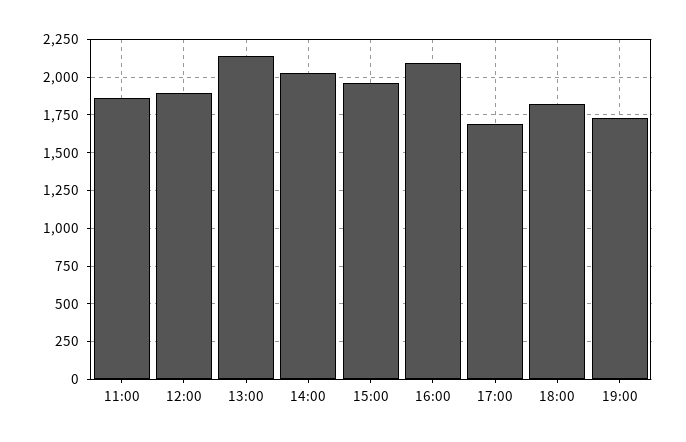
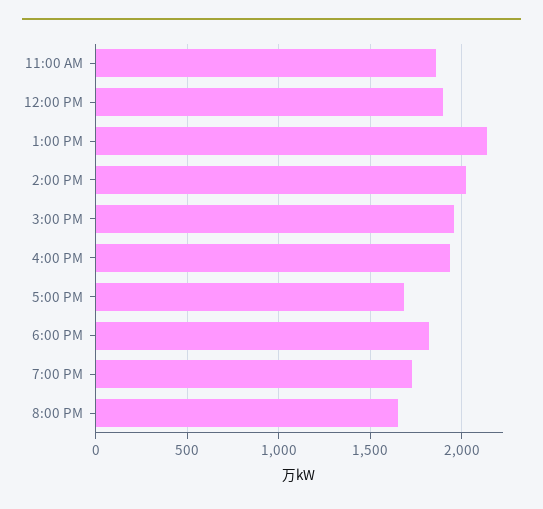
16:00: 2100 -> 1950
8:00 PM: none -> 1650

